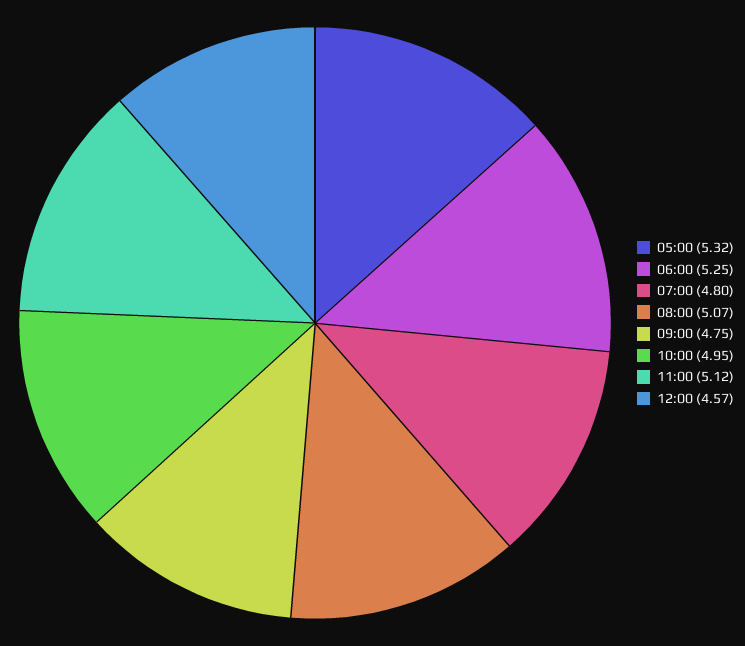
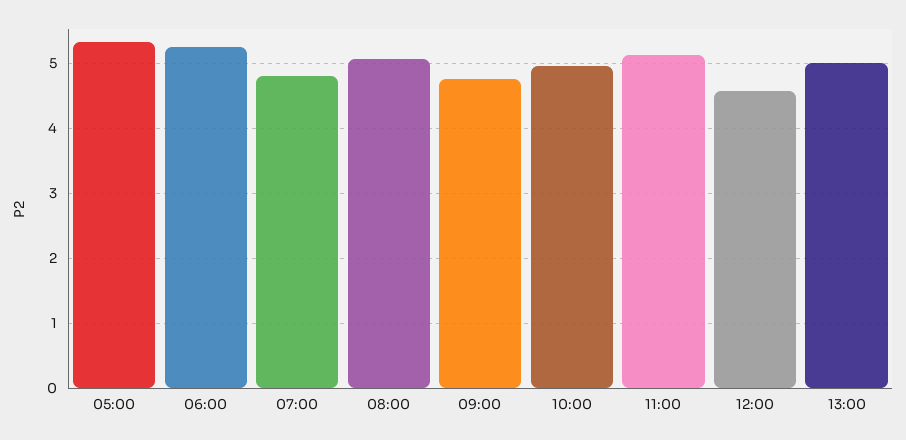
13:00: none -> 5

